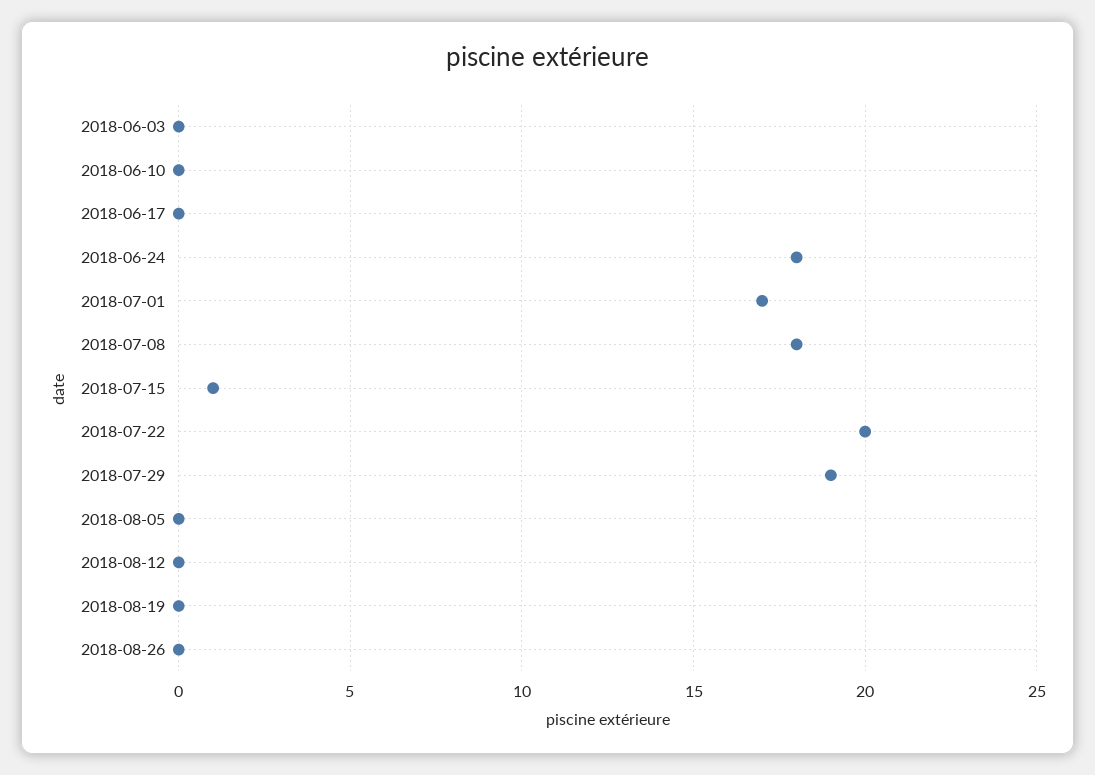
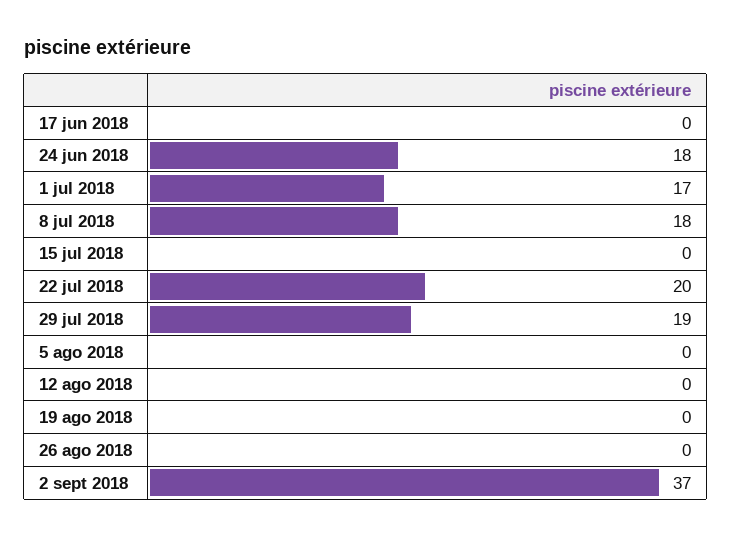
2018-06-03: 0 -> none
2018-06-10: 0 -> none
2018-07-15: 1 -> 0
2 sept 2018: none -> 37

